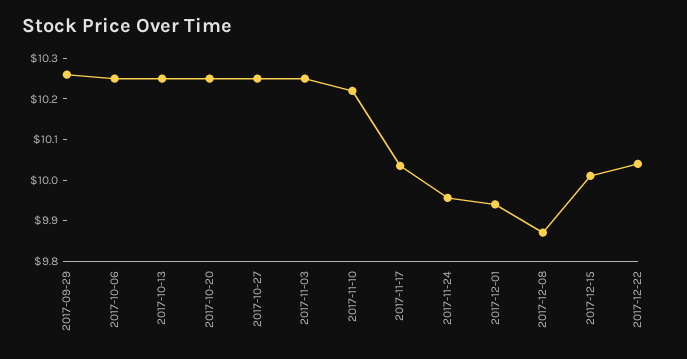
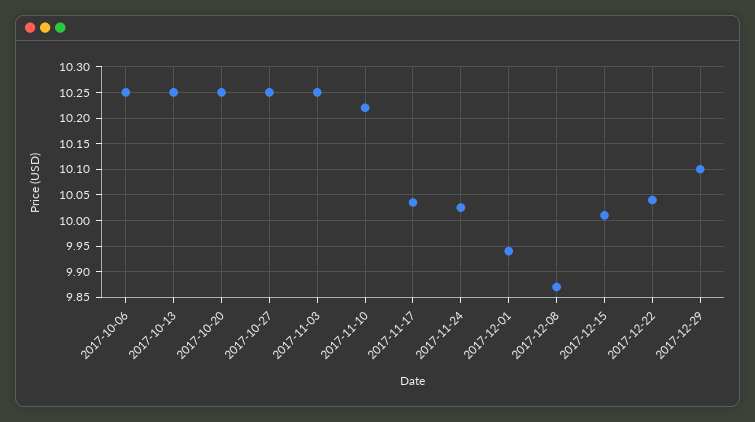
2017-09-29: 10.26 -> none
2017-11-24: 9.96 -> 10.025
2017-12-29: none -> 10.1

